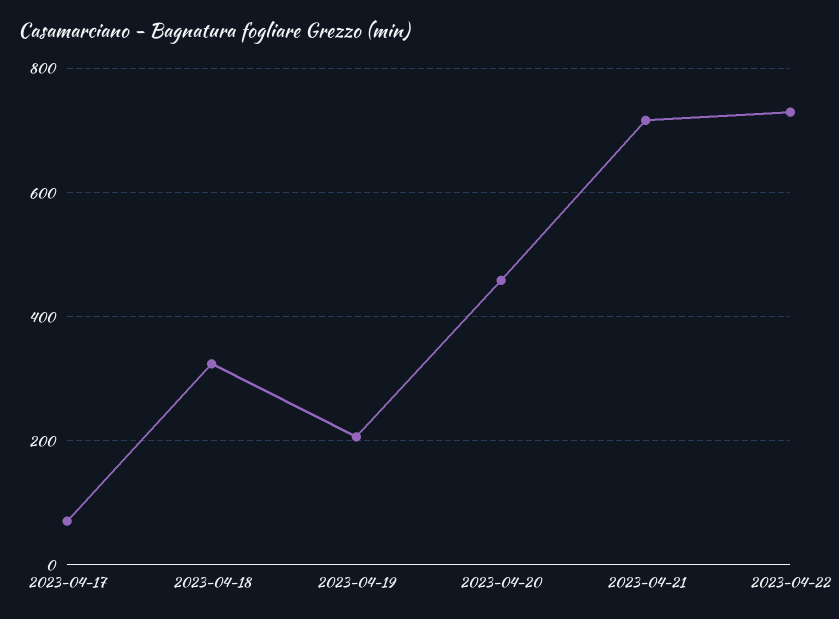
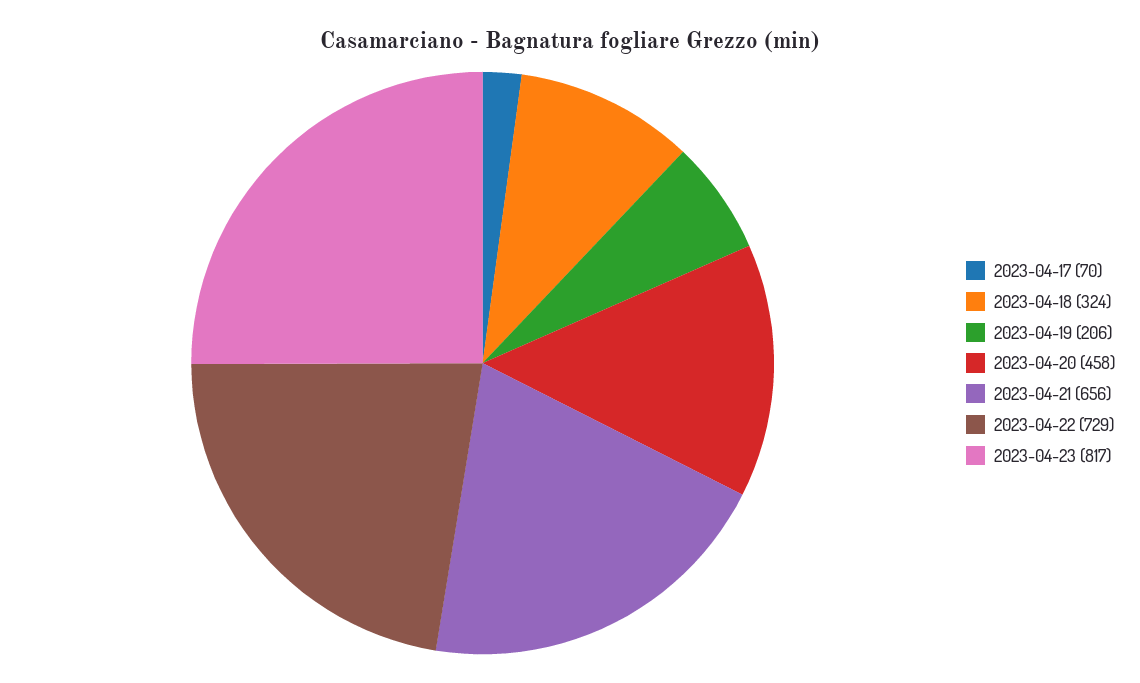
2023-04-21: 720 -> 656
2023-04-23: none -> 817

